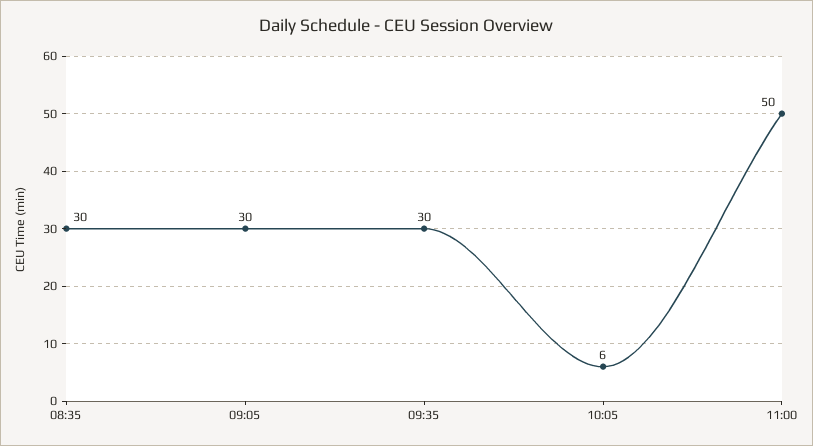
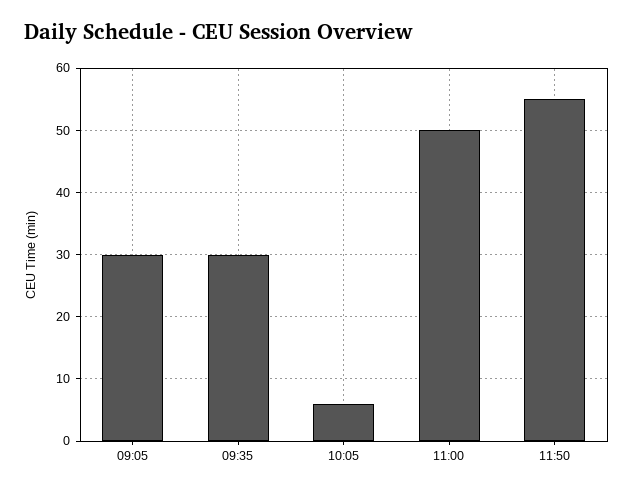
08:35: 30 -> none
11:50: none -> 55

